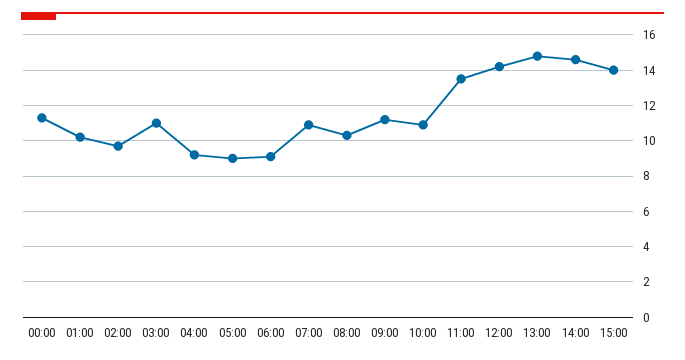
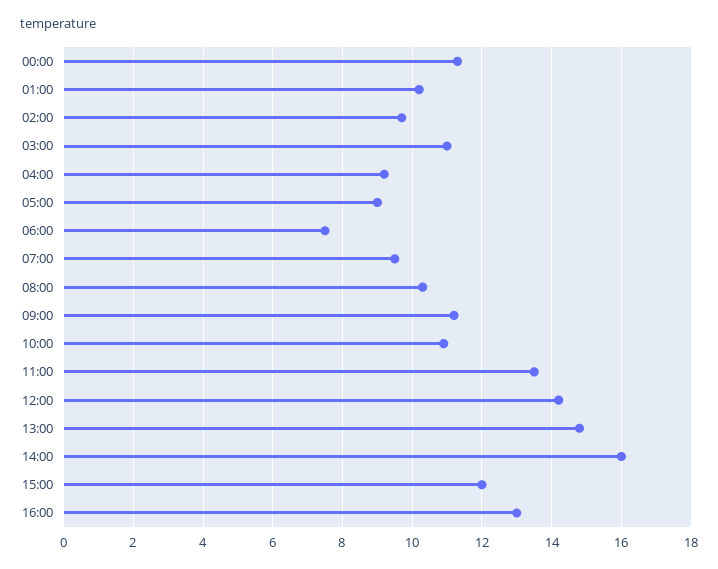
06:00: 9 -> 7.5
07:00: 11 -> 9.5
14:00: 14.5 -> 16
15:00: 14 -> 12
16:00: none -> 13

